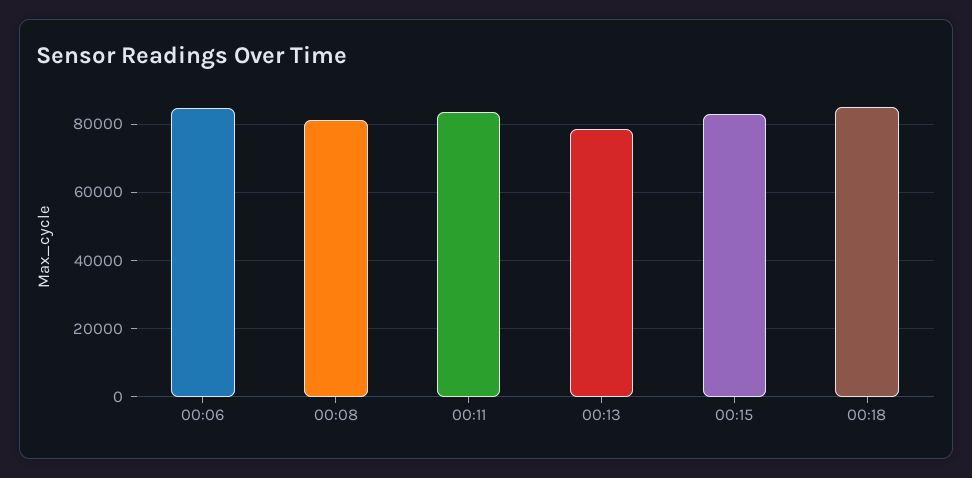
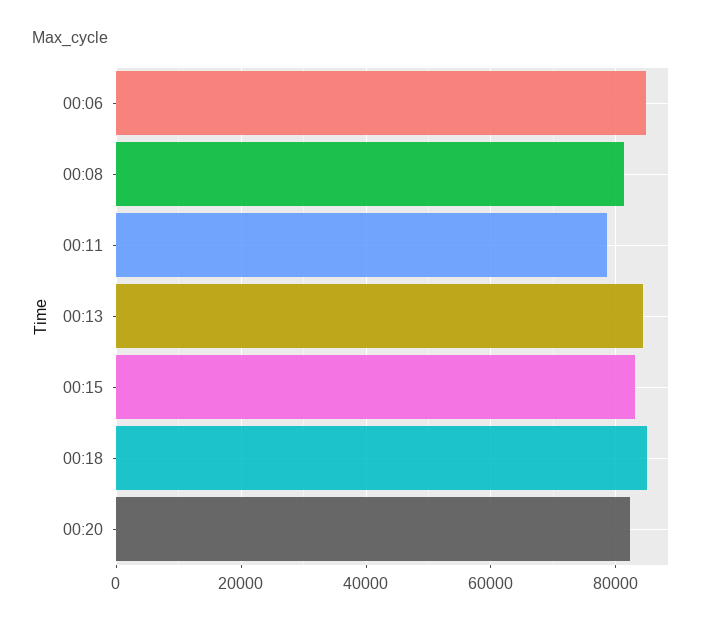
00:11: 84000 -> 78000
00:13: 78000 -> 84000
00:20: none -> 82000

